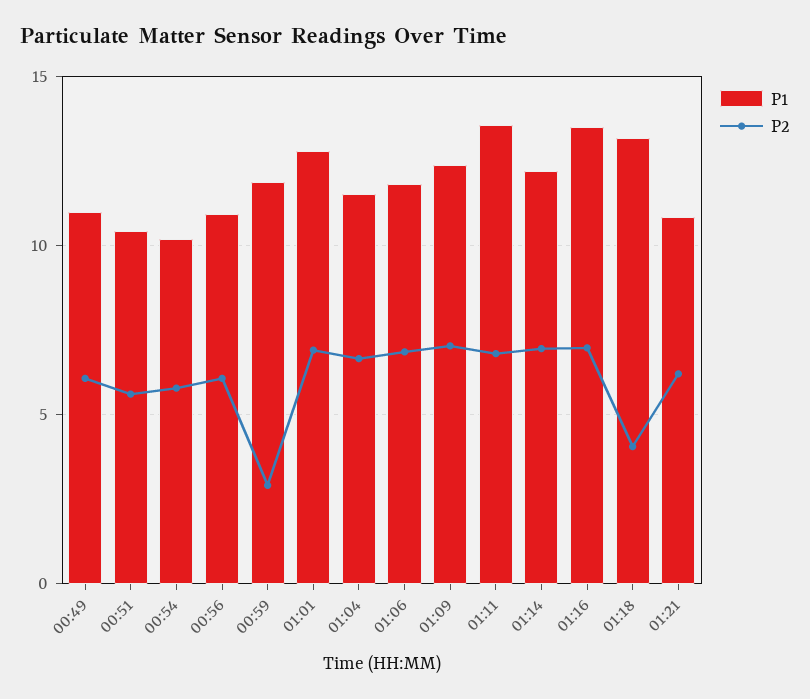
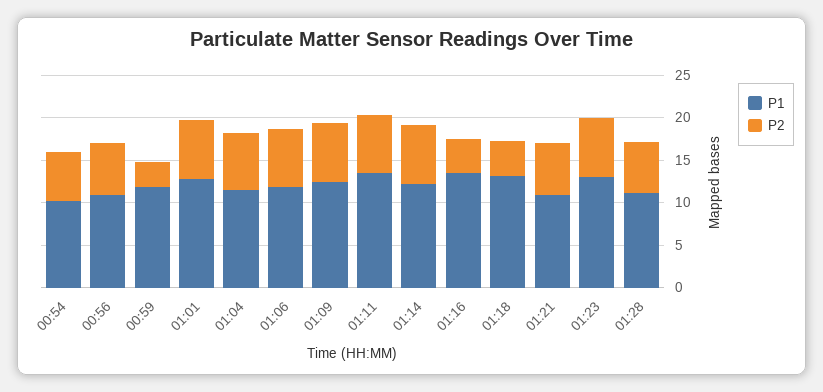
P1, 00:49: 11 -> none
P2, 00:49: 6 -> none
P1, 00:51: 10.5 -> none
P2, 00:51: 5.5 -> none
P2, 01:16: 7 -> 4
P1, 01:23: none -> 13
P2, 01:23: none -> 7
P1, 01:28: none -> 11
P2, 01:28: none -> 6

